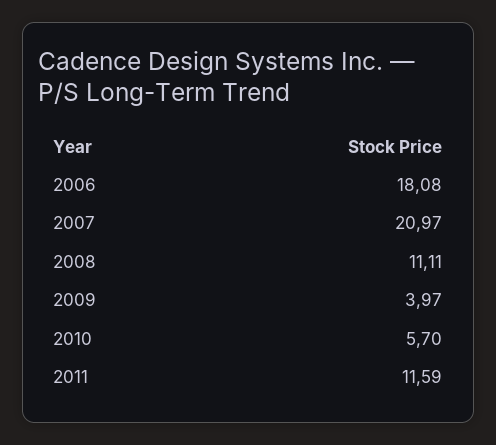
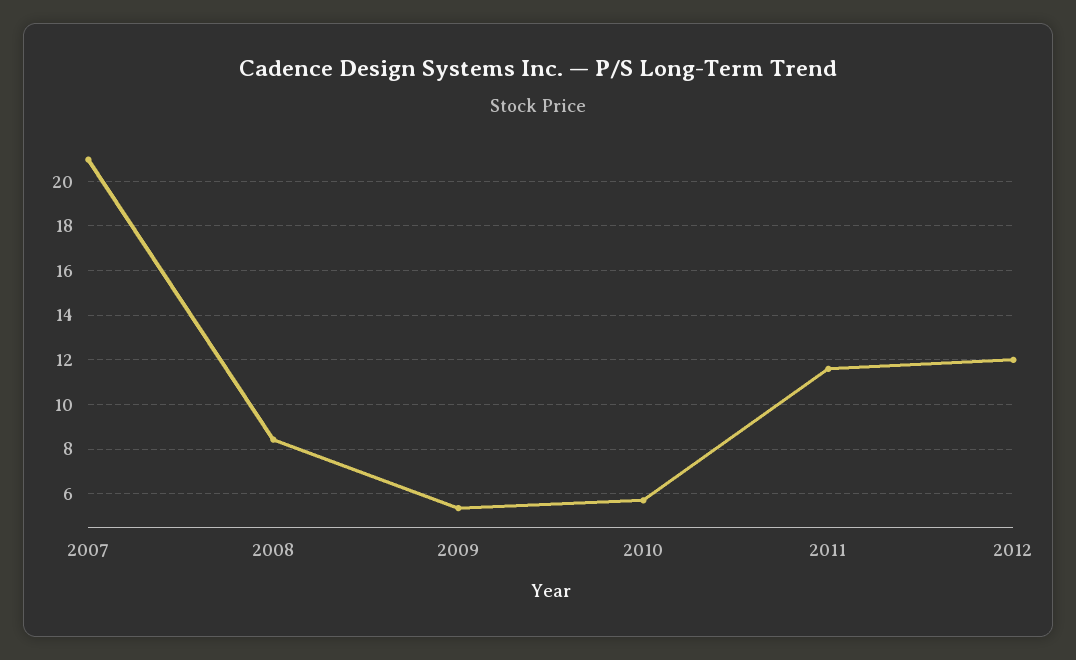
2006: 18.08 -> none
2008: 11.11 -> 8.5
2009: 3.97 -> 5.5
2012: none -> 12

